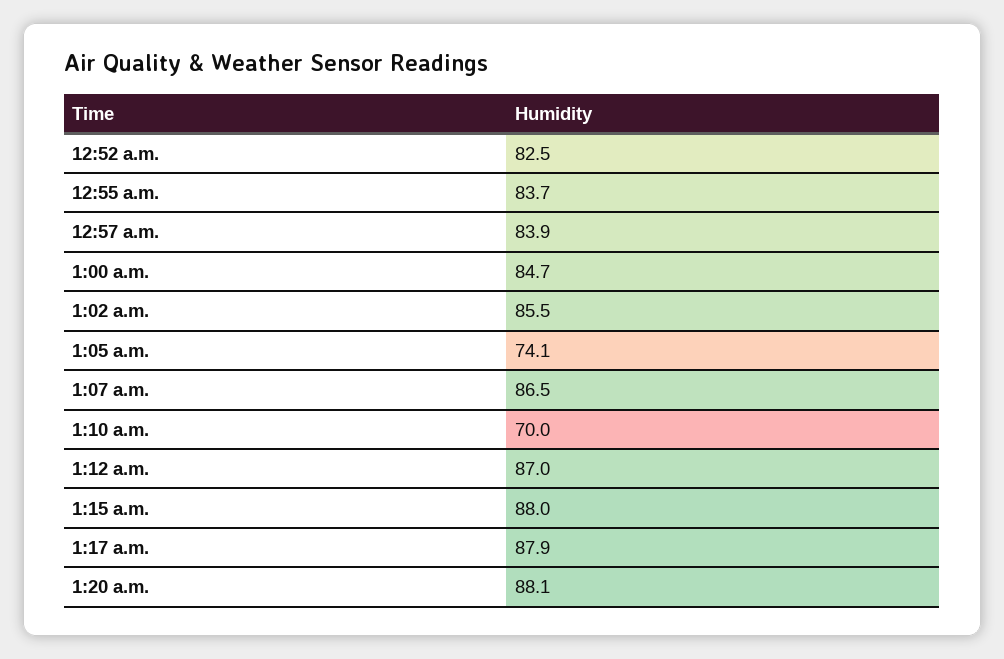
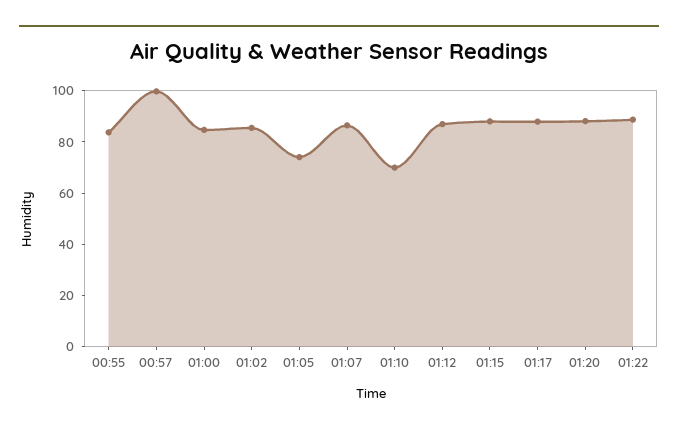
12:52 a.m.: 82.5 -> none
12:57 a.m.: 83.9 -> 100
01:22: none -> 90

